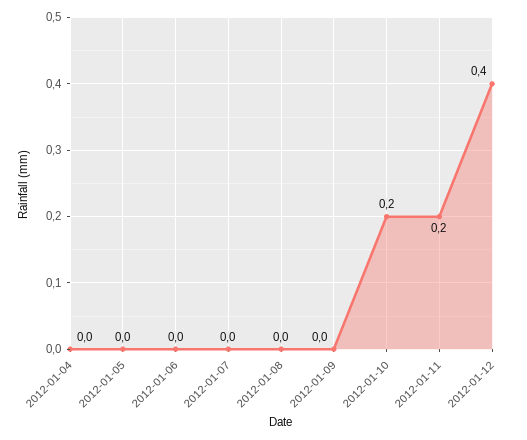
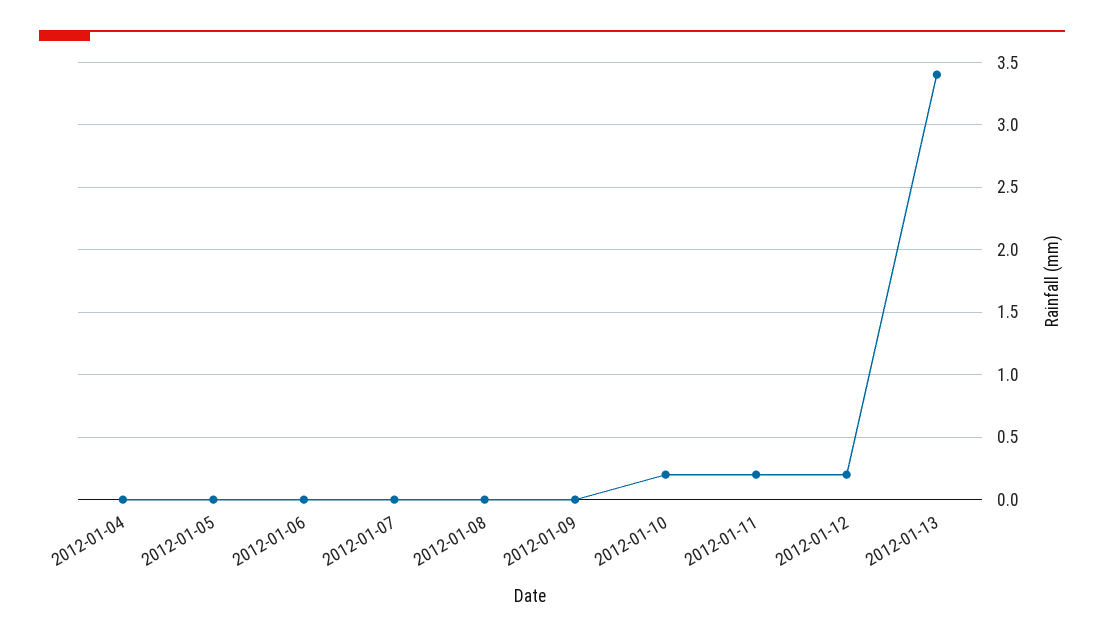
2012-01-12: 0.4 -> 0.2
2012-01-13: none -> 3.4

